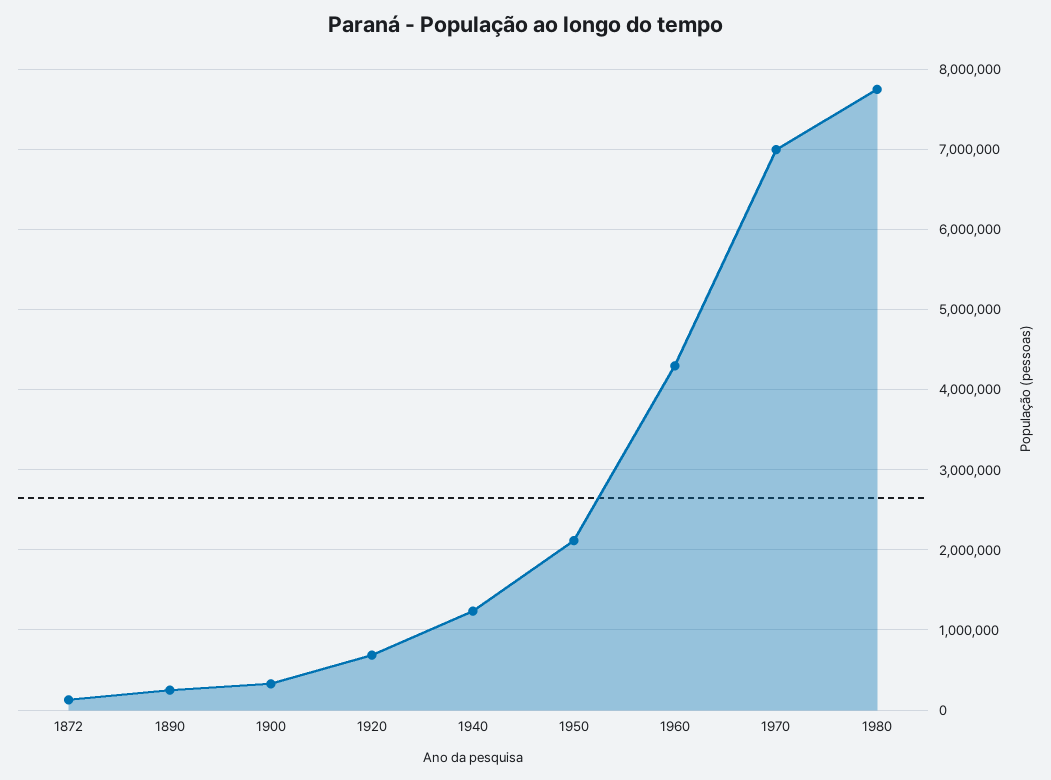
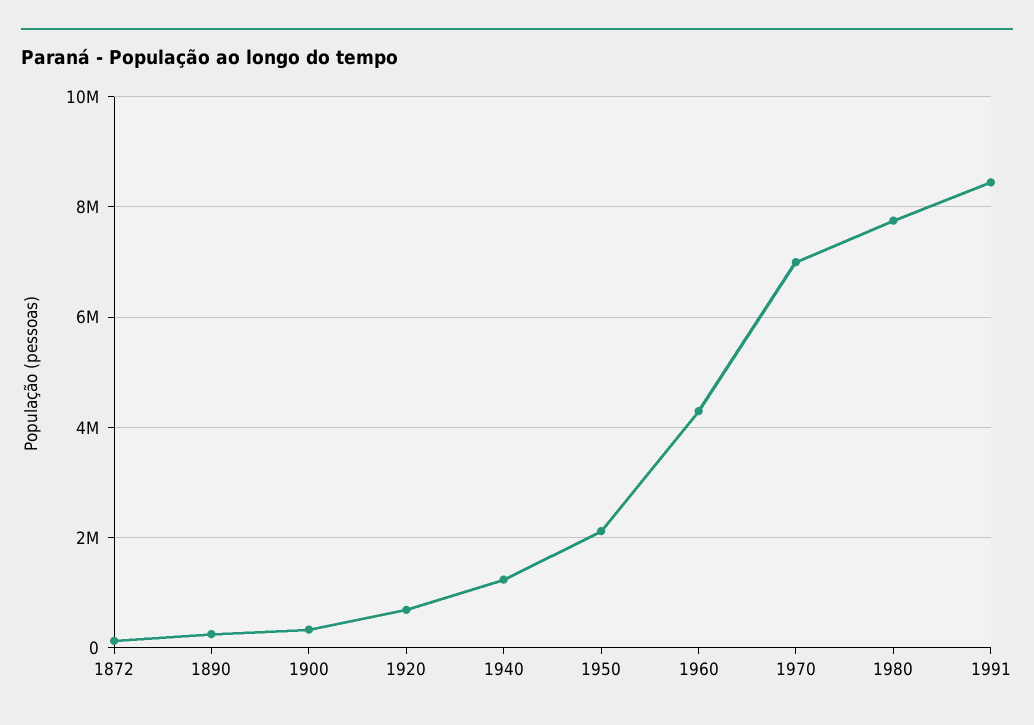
1991: none -> 8400000

